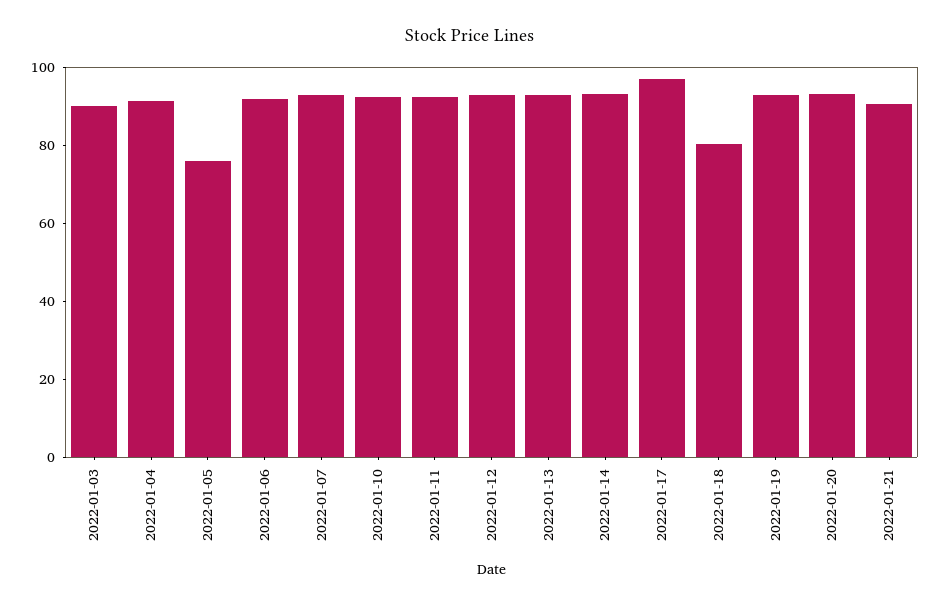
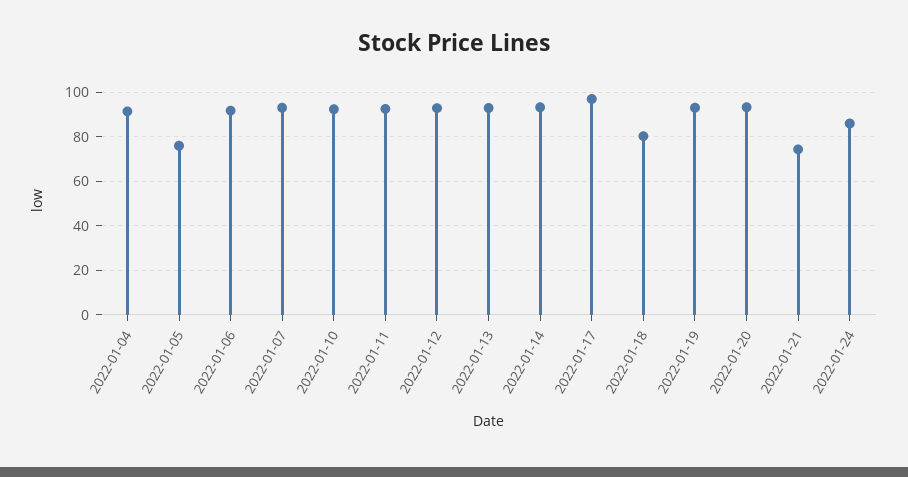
2022-01-03: 90 -> none
2022-01-21: 90 -> 75
2022-01-24: none -> 85

